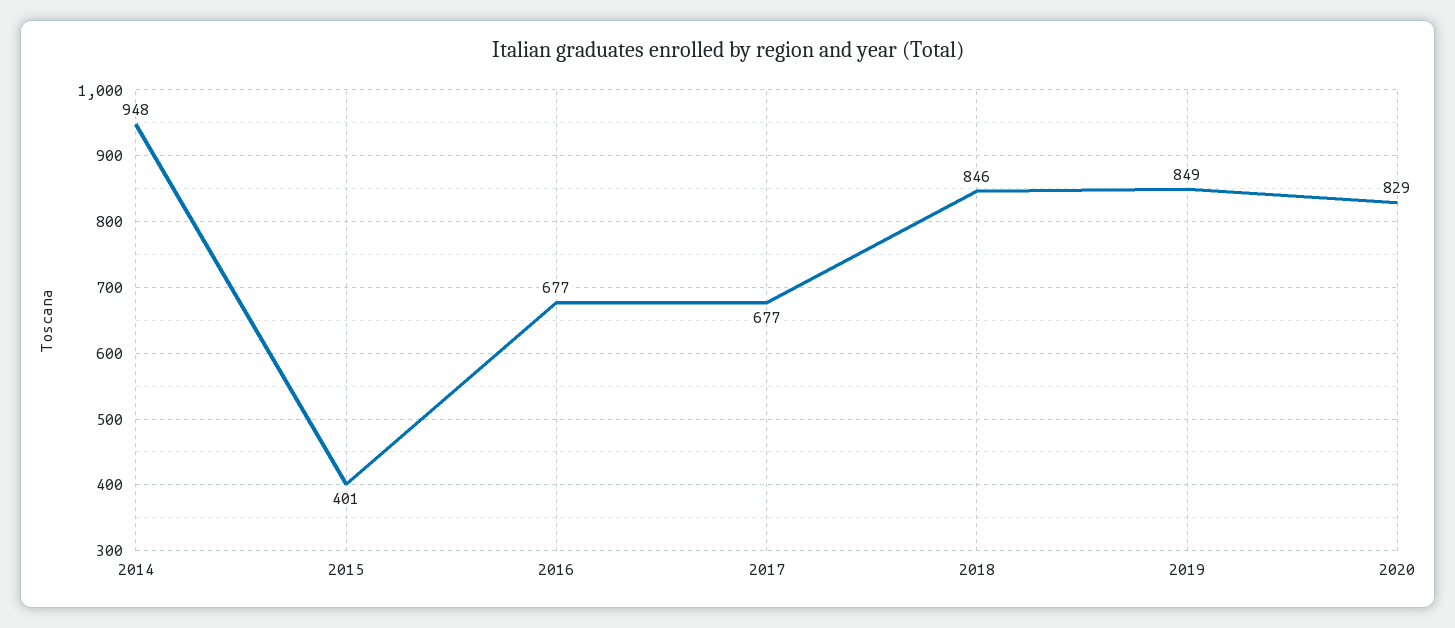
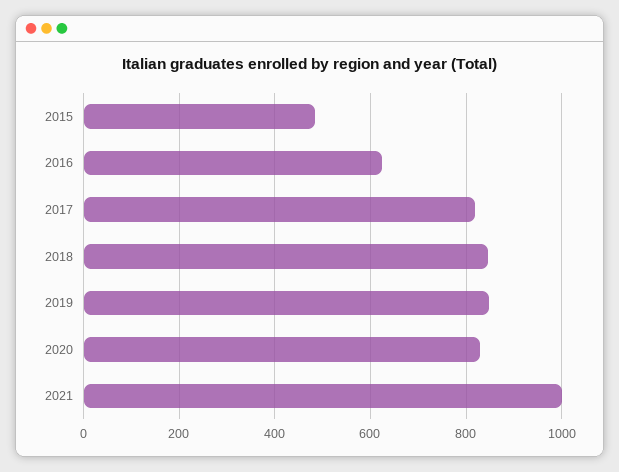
2014: 948 -> none
2015: 401 -> 480
2016: 677 -> 620
2017: 677 -> 820
2021: none -> 1000

